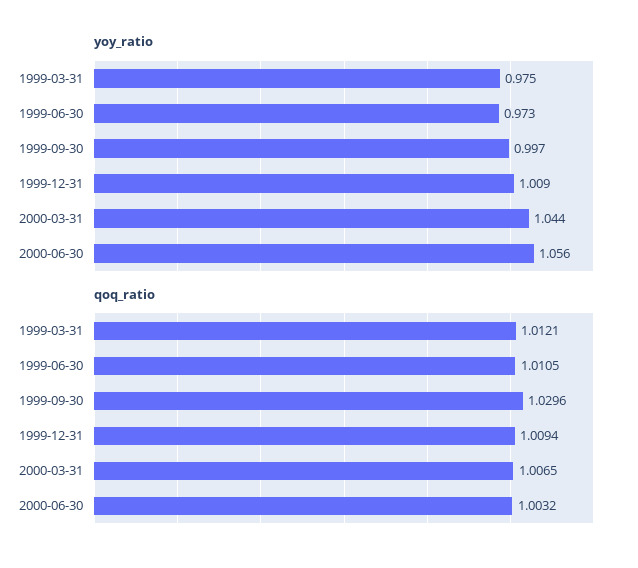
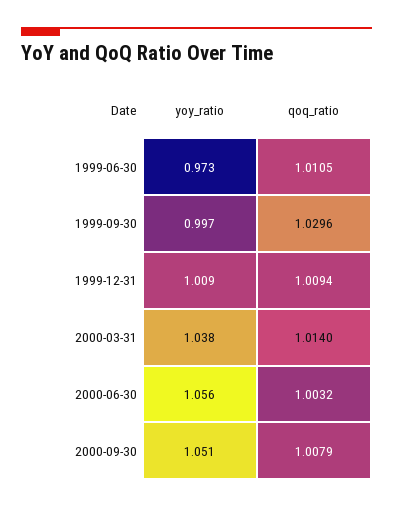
yoy_ratio, 1999-03-31: 0.975 -> none
yoy_ratio, 2000-03-31: 1.044 -> 1.038
qoq_ratio, 1999-03-31: 1.0121 -> none
qoq_ratio, 2000-03-31: 1.0065 -> 1.014
yoy_ratio, 2000-09-30: none -> 1.051
qoq_ratio, 2000-09-30: none -> 1.0079

